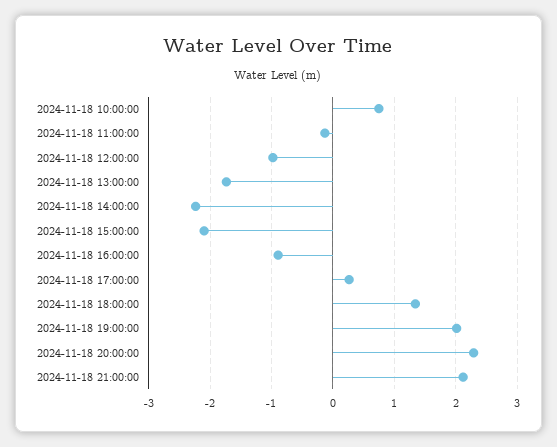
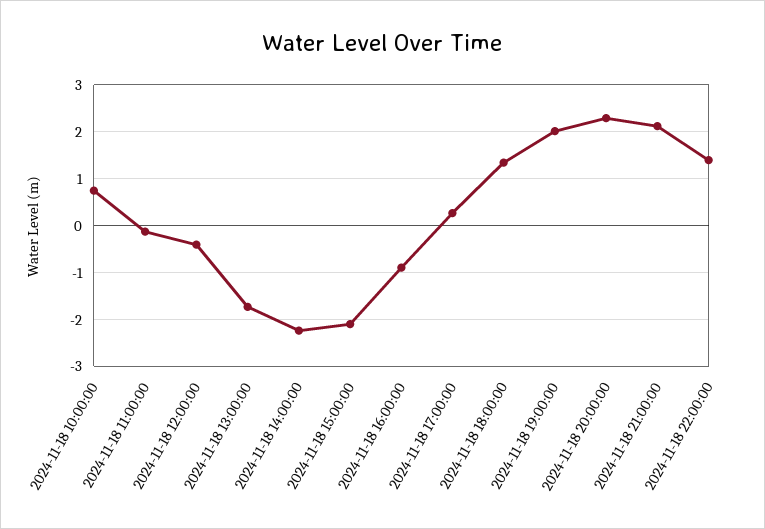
2024-11-18 12:00:00: -1 -> -0.4
2024-11-18 22:00:00: none -> 1.4

